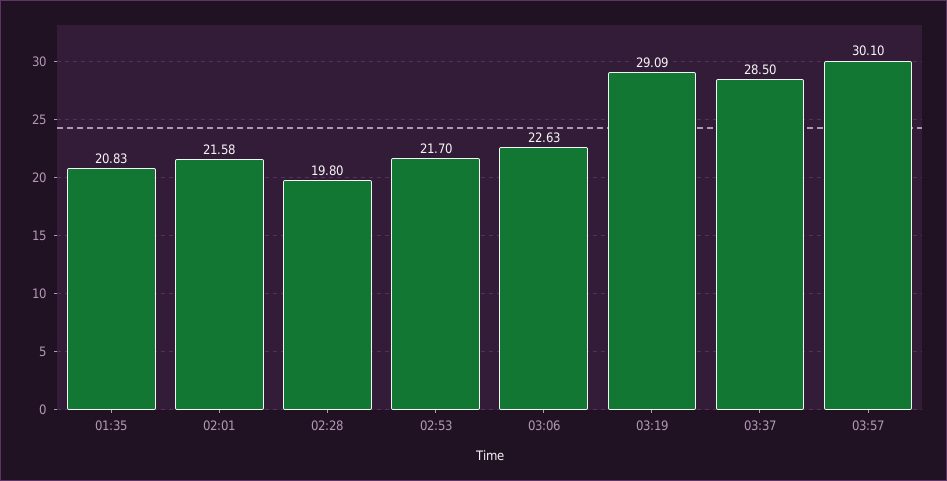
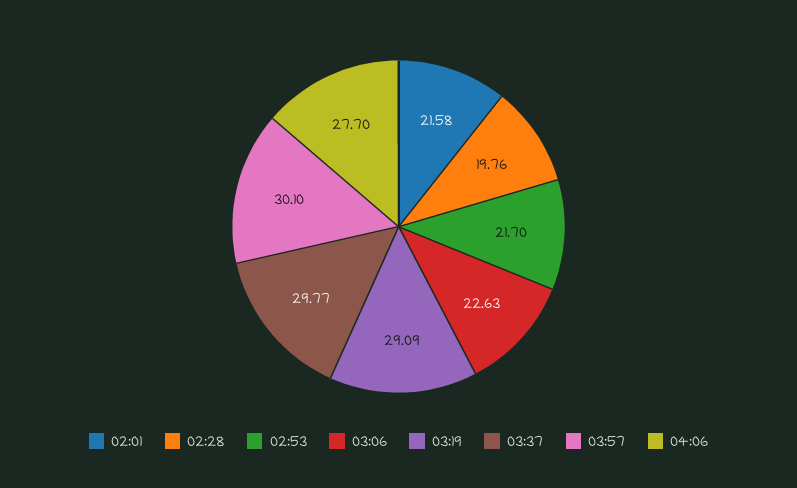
01:35: 20.83 -> none
02:28: 19.8 -> 19.76
03:37: 28.5 -> 29.77
04:06: none -> 27.7

